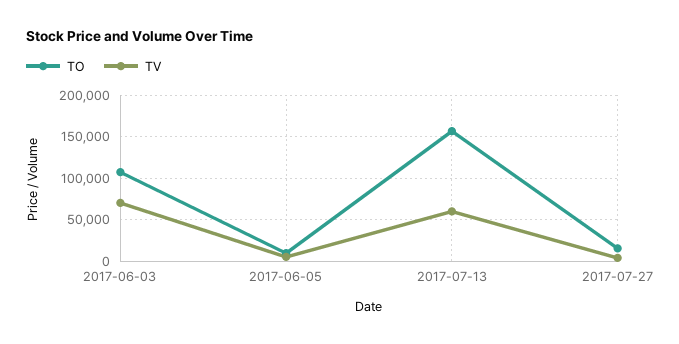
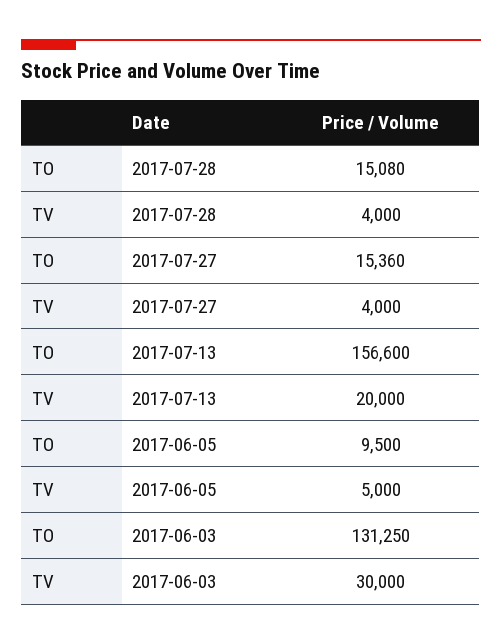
TO, 2017-06-03: 110000 -> 131250
TV, 2017-06-03: 70000 -> 30000
TV, 2017-07-13: 60000 -> 20000
TO, 2017-07-28: none -> 15080
TV, 2017-07-28: none -> 4000

